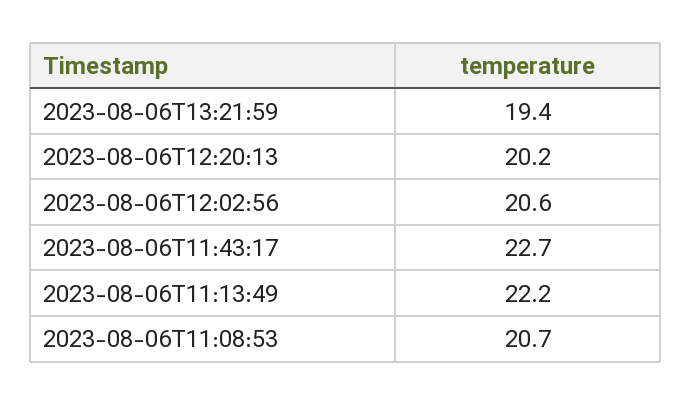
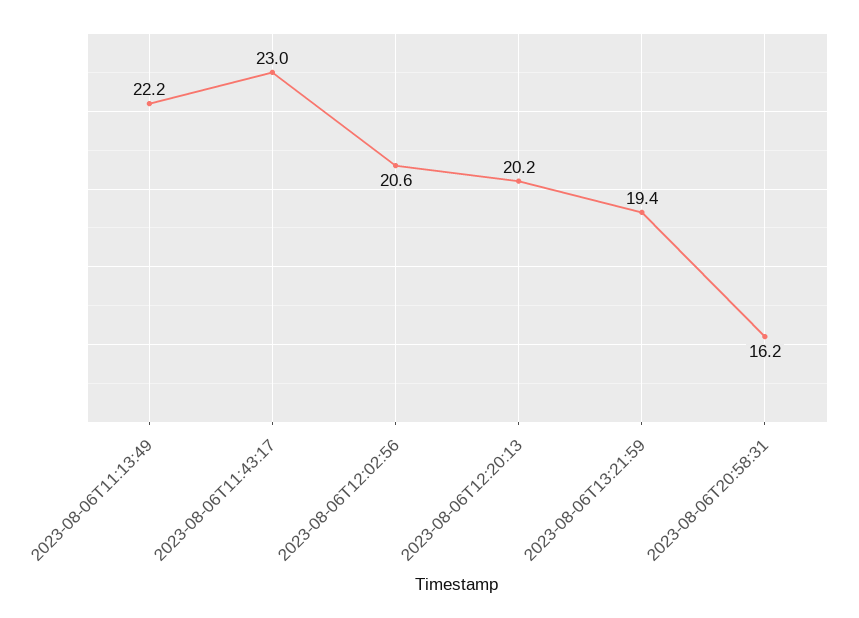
2023-08-06T11:43:17: 22.7 -> 23
2023-08-06T11:08:53: 20.7 -> none
2023-08-06T20:58:31: none -> 16.2

